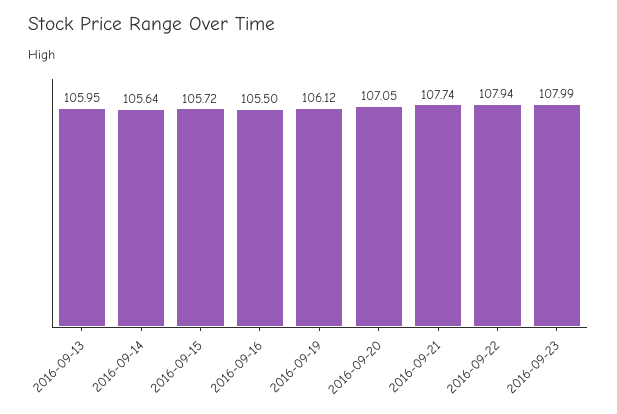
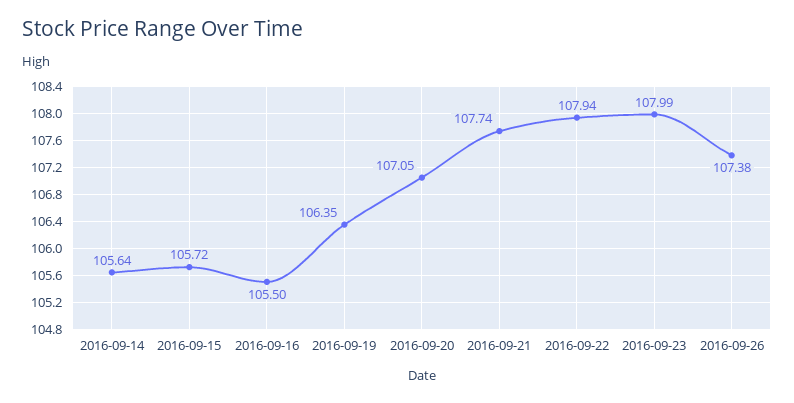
2016-09-13: 105.95 -> none
2016-09-19: 106.12 -> 106.35
2016-09-26: none -> 107.38

